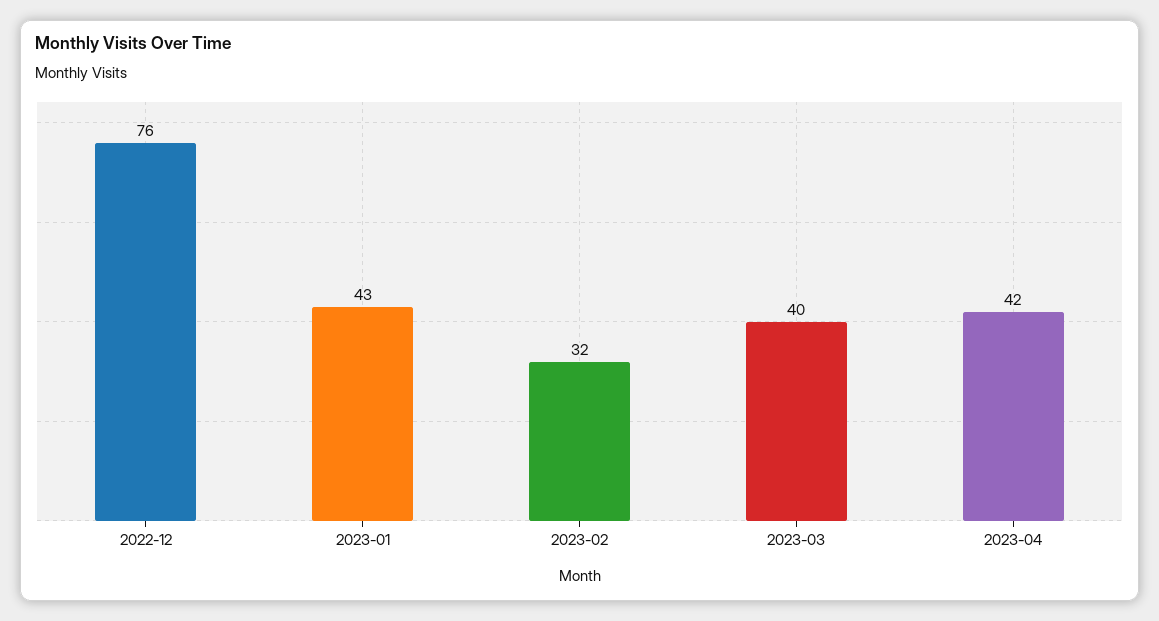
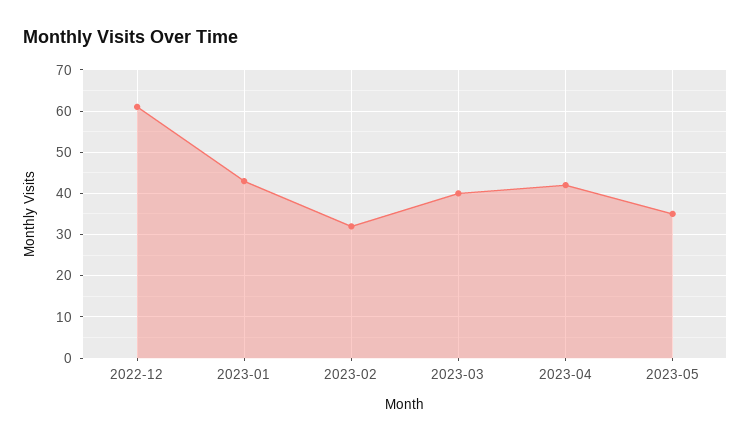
2022-12: 76 -> 60
2023-05: none -> 35

